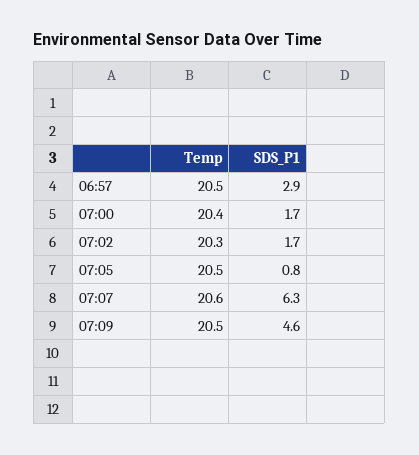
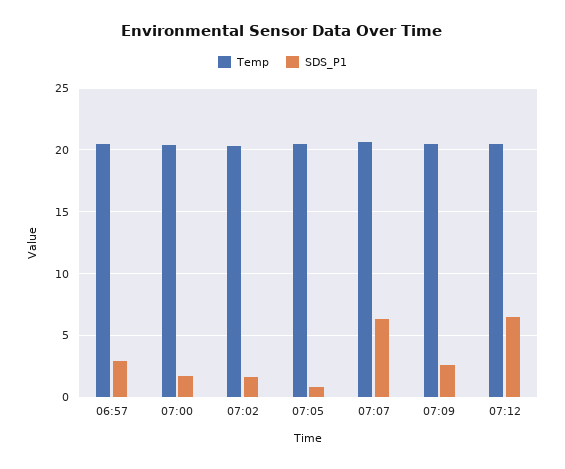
SDS_P1, 07:09: 4.6 -> 2.5
Temp, 07:12: none -> 20.5
SDS_P1, 07:12: none -> 6.5

